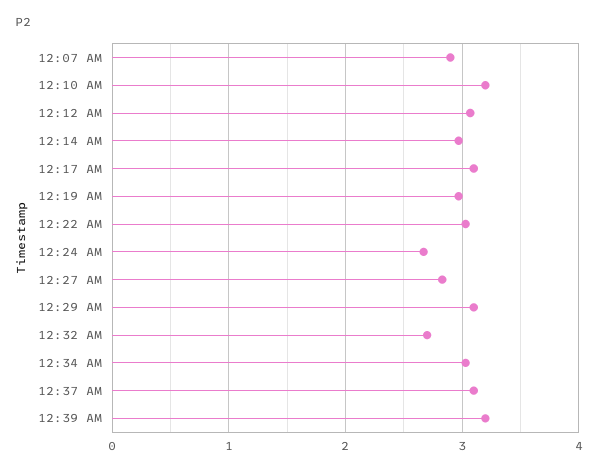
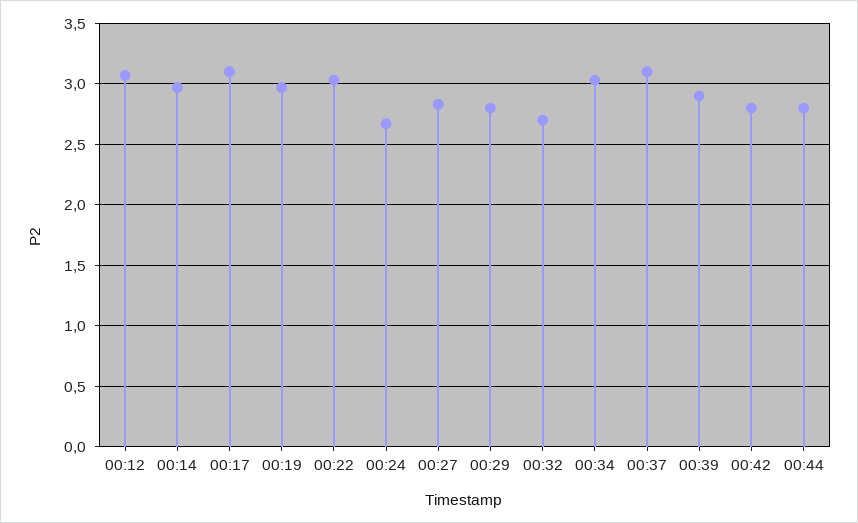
12:07 AM: 2.9 -> none
12:10 AM: 3.2 -> none
12:29 AM: 3.1 -> 2.8
12:39 AM: 3.2 -> 2.9
00:42: none -> 2.8
00:44: none -> 2.8

